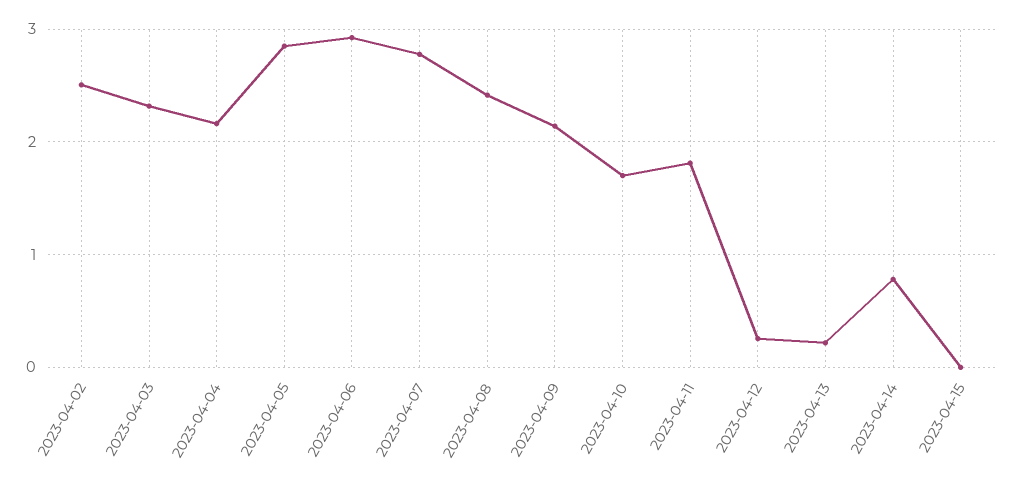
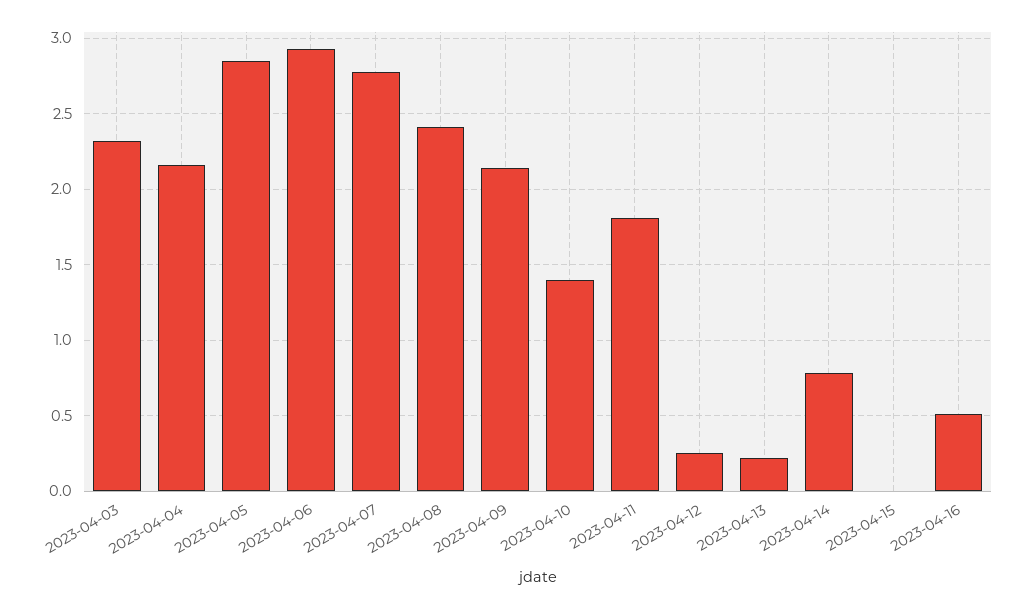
2023-04-02: 2.5 -> none
2023-04-10: 1.7 -> 1.4
2023-04-16: none -> 0.5

